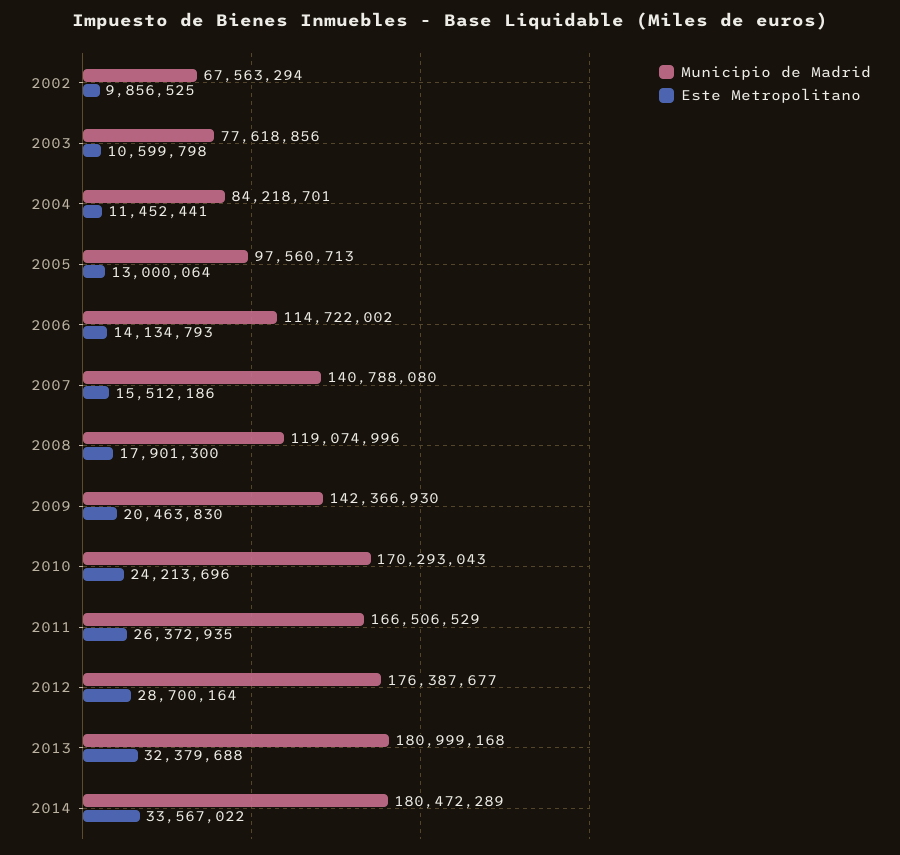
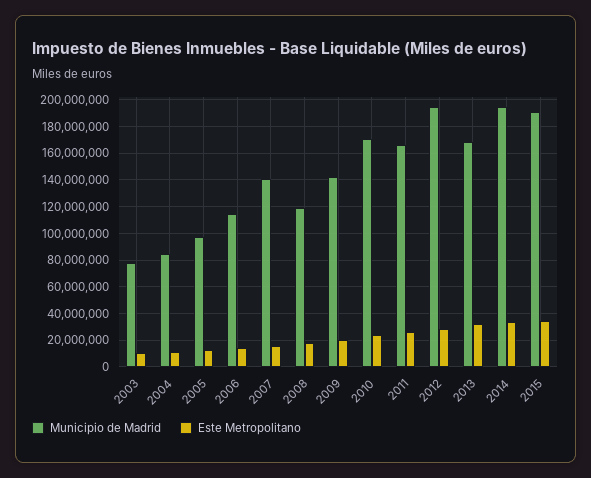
Municipio de Madrid, 2002: 67563294 -> none
Este Metropolitano, 2002: 9856525 -> none
Municipio de Madrid, 2012: 176387677 -> 195000000
Municipio de Madrid, 2013: 180999168 -> 170000000
Municipio de Madrid, 2014: 180472289 -> 195000000
Municipio de Madrid, 2015: none -> 190000000
Este Metropolitano, 2015: none -> 35000000

